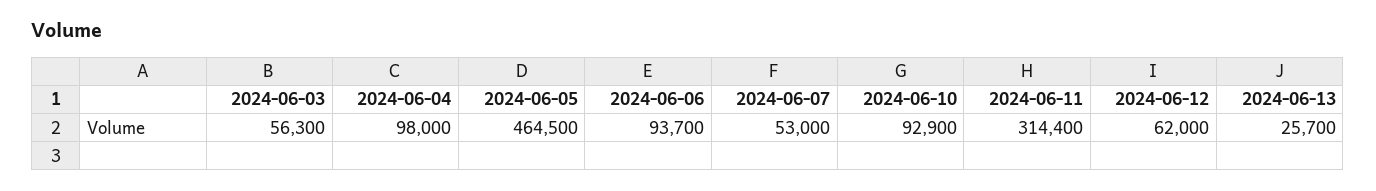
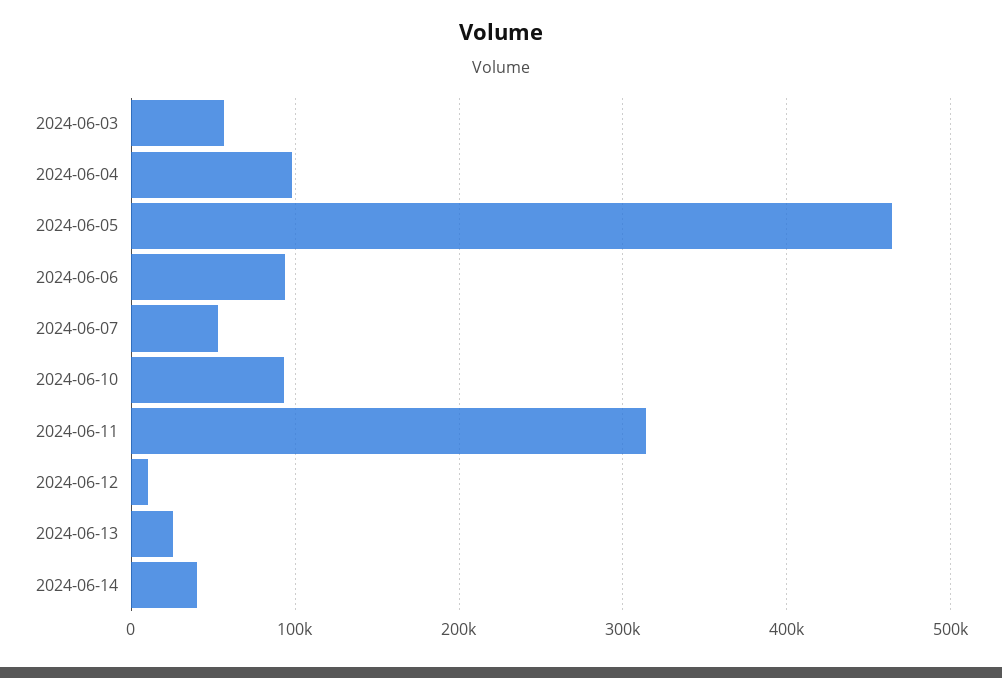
2024-06-12: 62000 -> 10000
2024-06-14: none -> 40000

